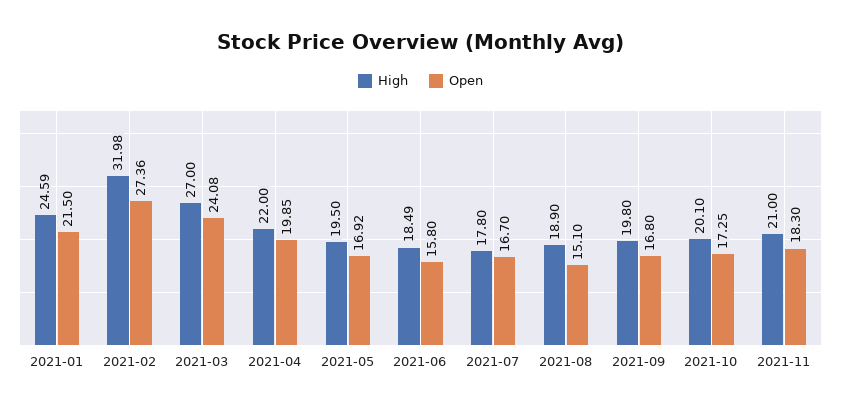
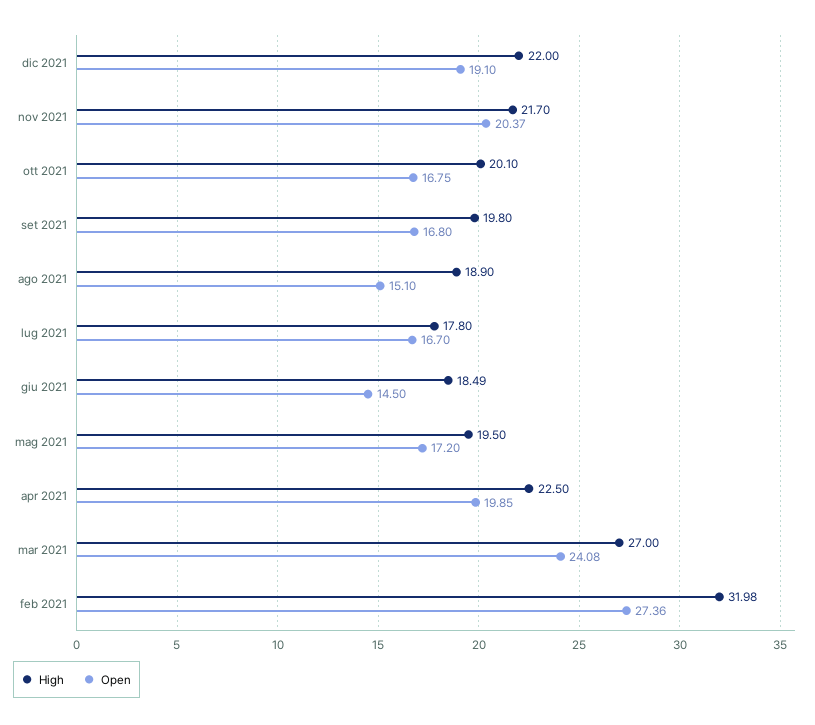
High, 2021-01: 24.59 -> none
Open, 2021-01: 21.5 -> none
High, 2021-04: 22 -> 22.5
Open, 2021-05: 16.92 -> 17.2
Open, 2021-06: 15.8 -> 14.5
Open, 2021-10: 17.25 -> 16.75
High, 2021-11: 21 -> 21.7
Open, 2021-11: 18.3 -> 20.37
High, dic 2021: none -> 22
Open, dic 2021: none -> 19.1

